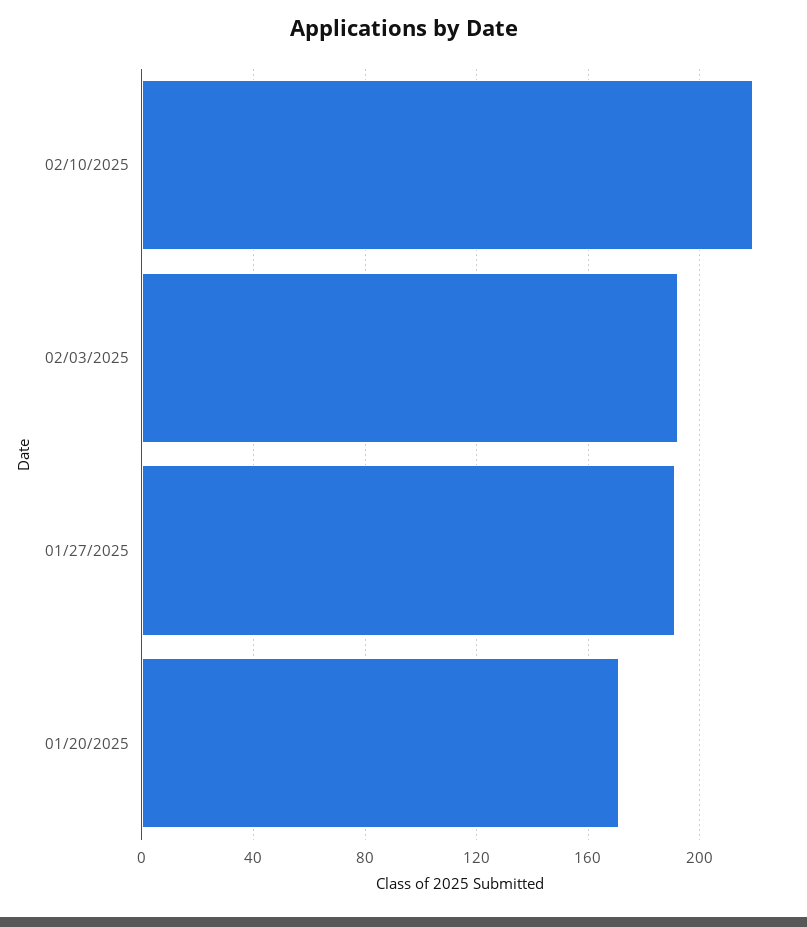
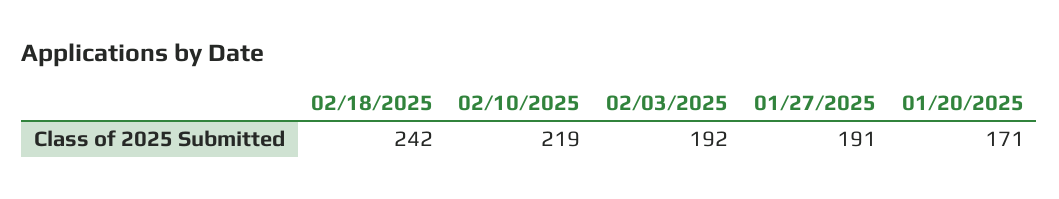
02/18/2025: none -> 242

